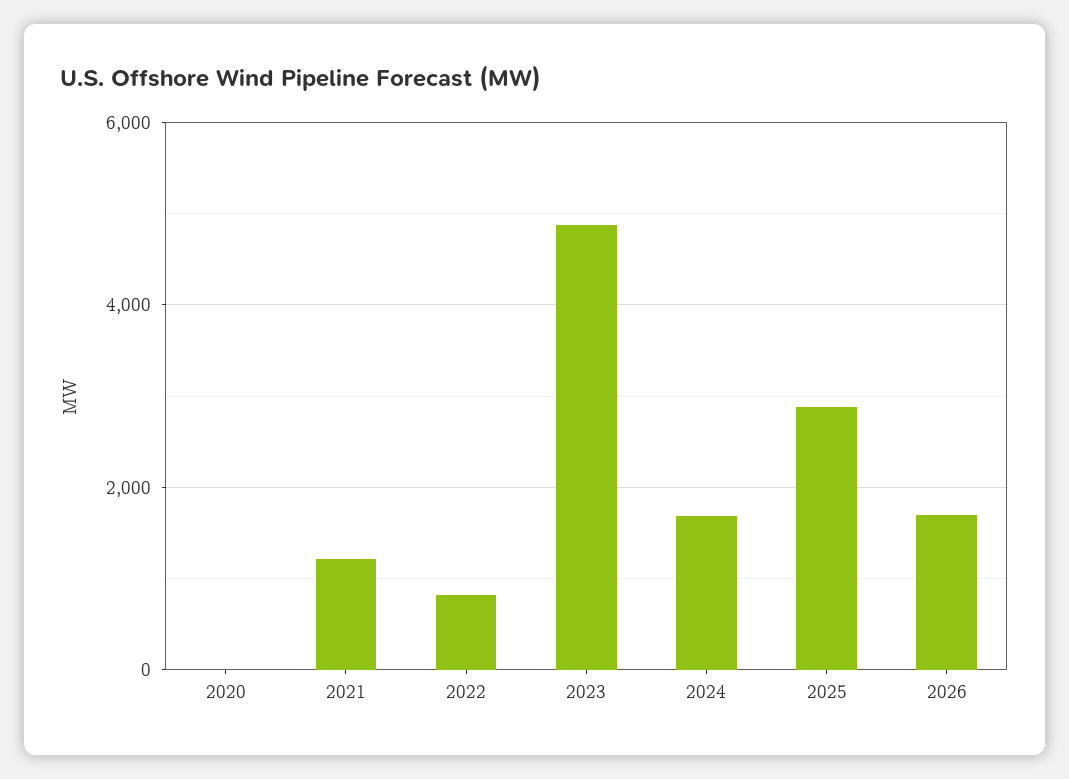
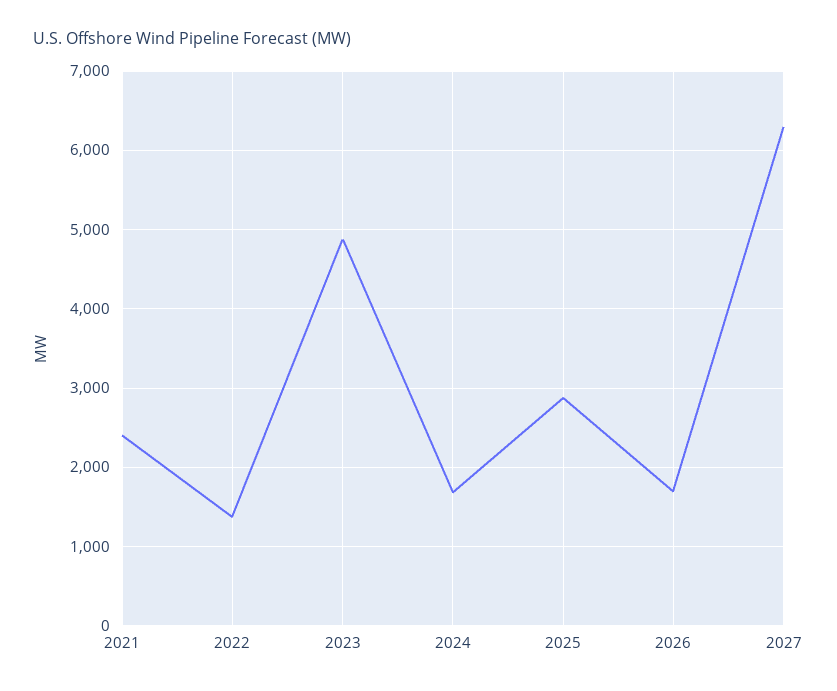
2020: 0 -> none
2021: 1200 -> 2400
2022: 800 -> 1400
2027: none -> 6300

